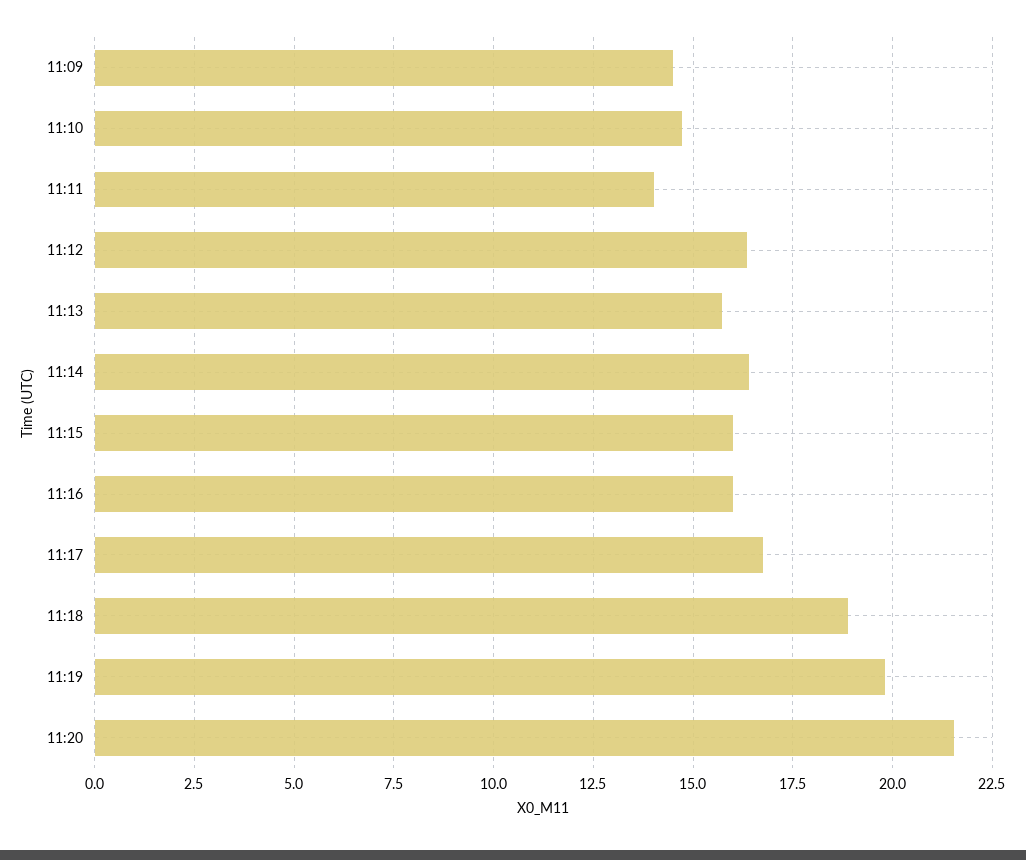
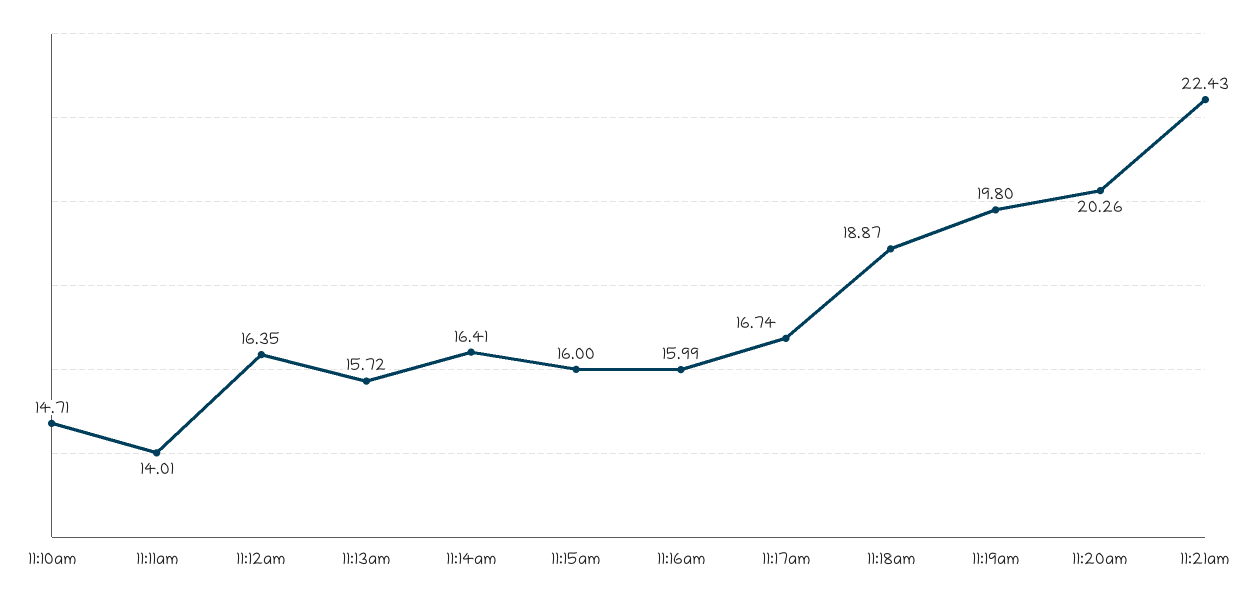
11:09: 14.5 -> none
11:20: 21.5 -> 20.26
11:21am: none -> 22.43

